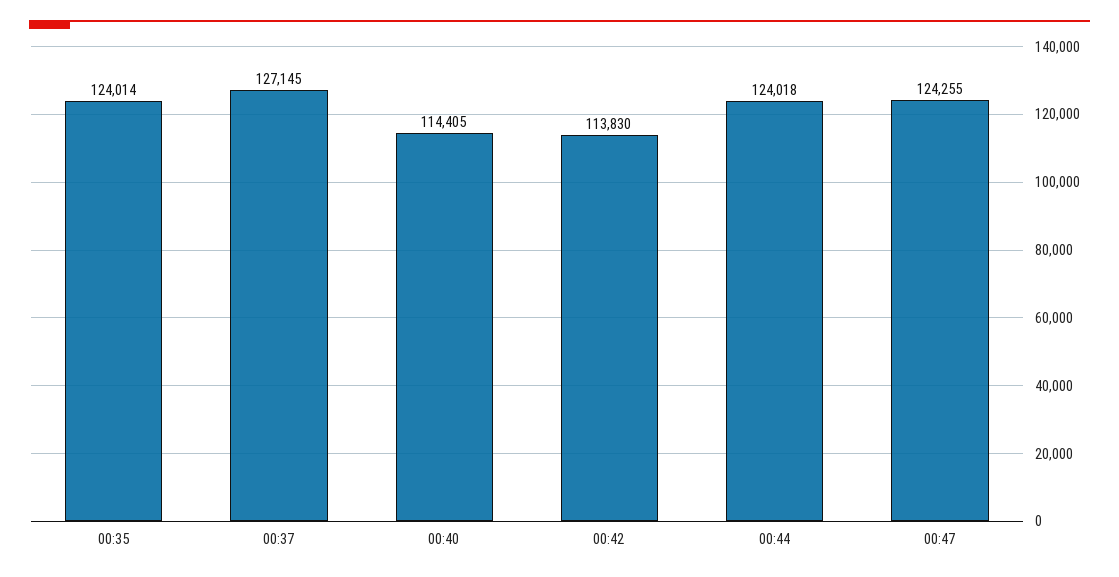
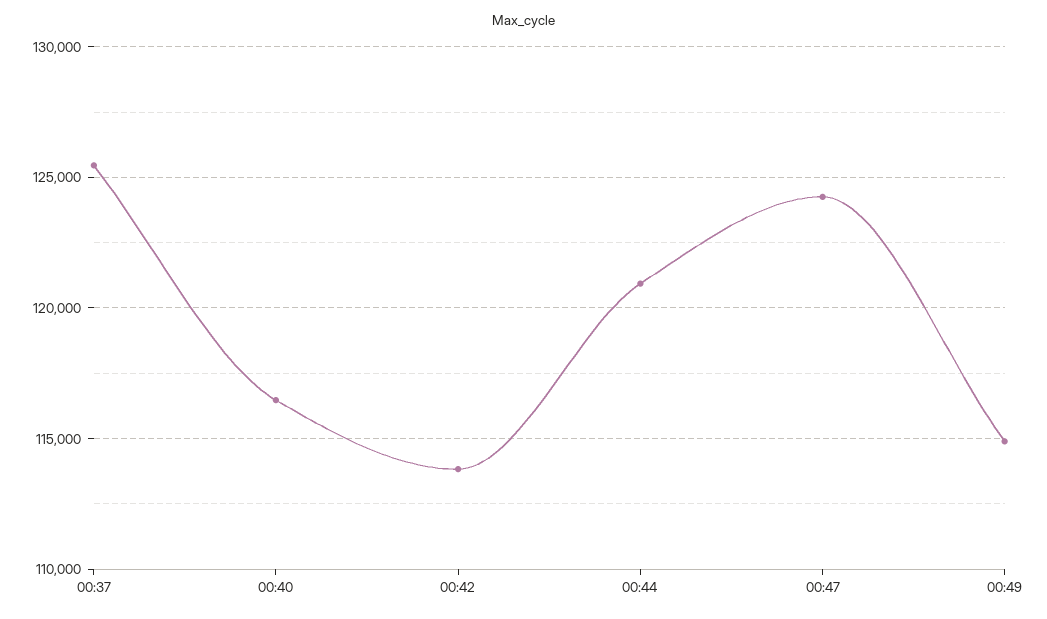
00:35: 124014 -> none
00:37: 127145 -> 125500
00:40: 114405 -> 116500
00:44: 124018 -> 121000
00:49: none -> 115000

